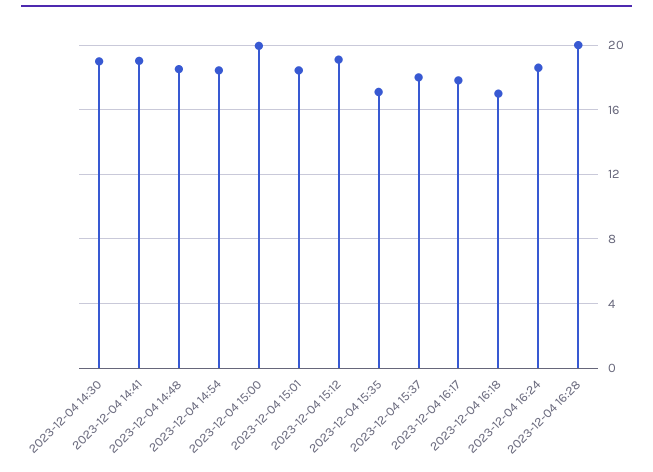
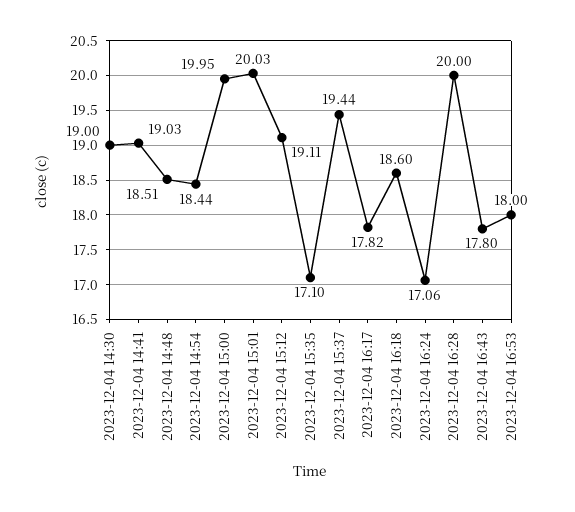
2023-12-04 15:01: 18.5 -> 20.03
2023-12-04 15:37: 18 -> 19.44
2023-12-04 16:18: 17 -> 18.6
2023-12-04 16:24: 18.5 -> 17.06
2023-12-04 16:43: none -> 17.8
2023-12-04 16:53: none -> 18

